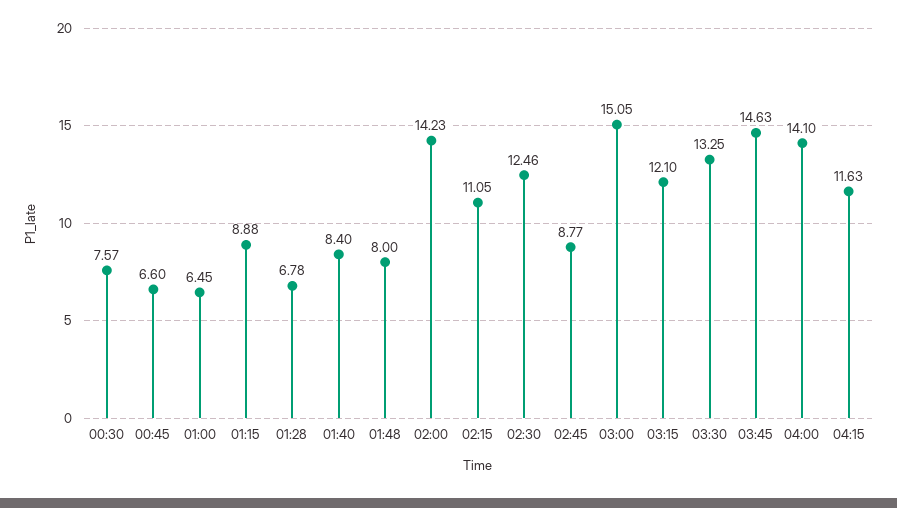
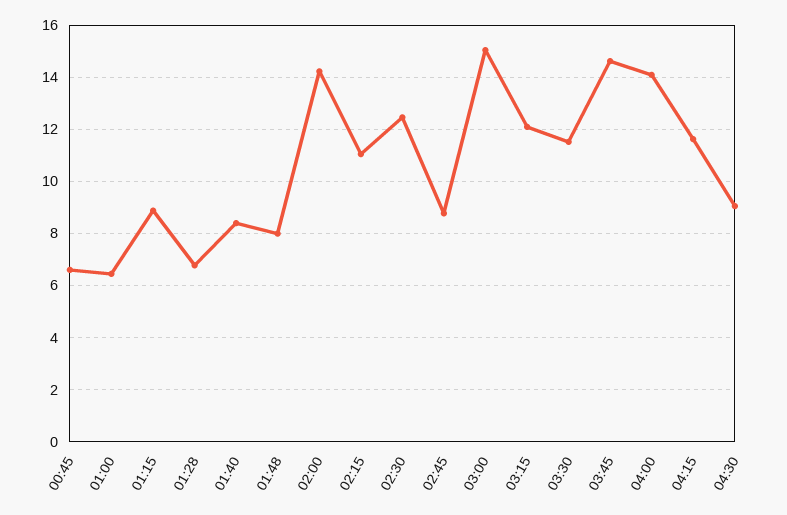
00:30: 7.57 -> none
03:30: 13.25 -> 11.5
04:30: none -> 9

